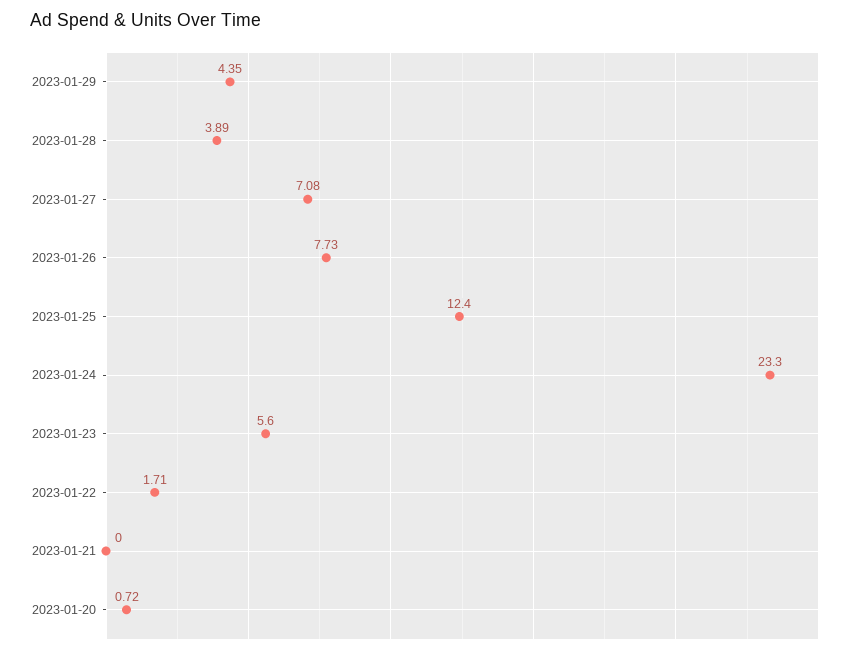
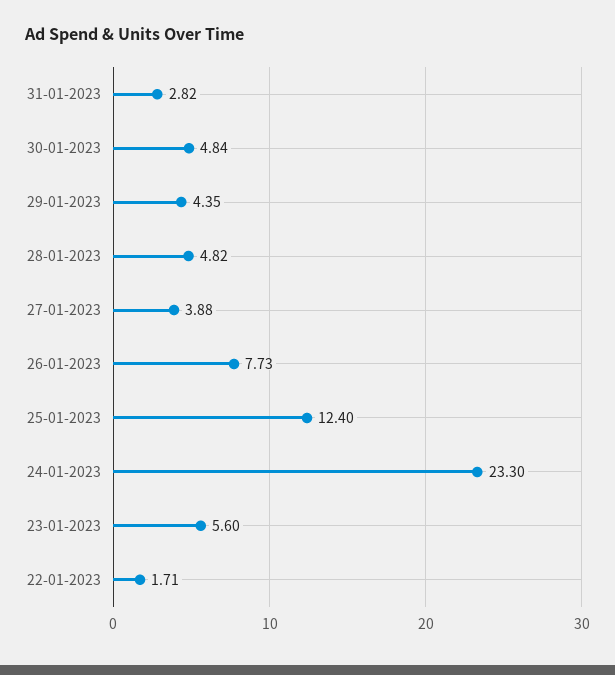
2023-01-28: 3.89 -> 4.82
2023-01-27: 7.08 -> 3.88
2023-01-21: 0 -> none
2023-01-20: 0.72 -> none
31-01-2023: none -> 2.82
30-01-2023: none -> 4.84

